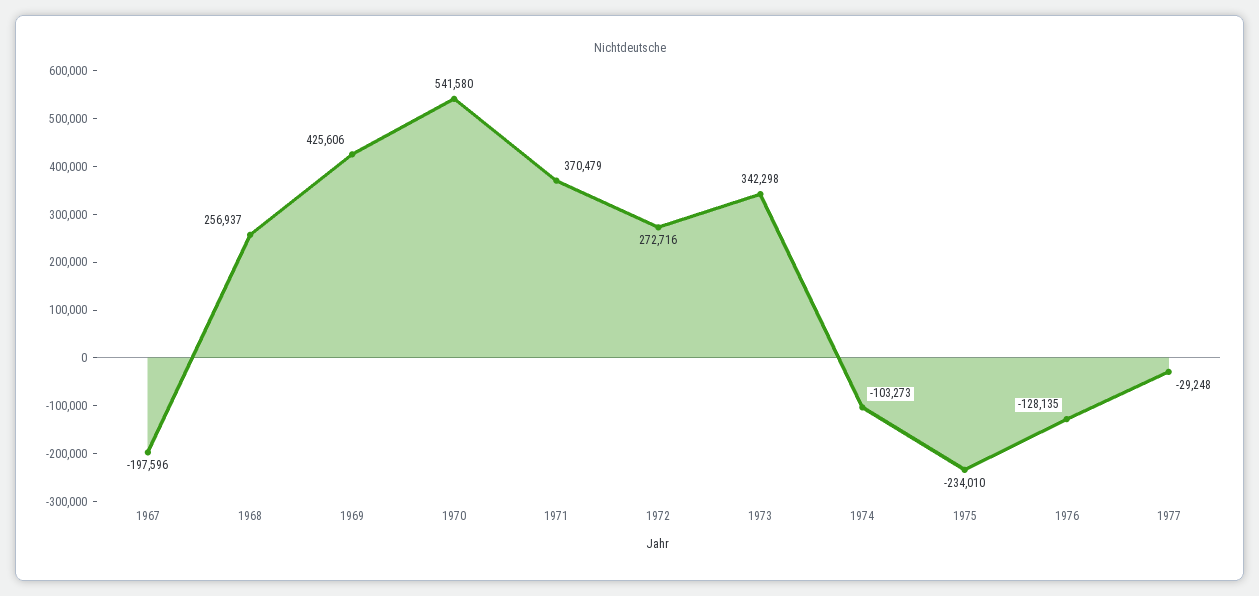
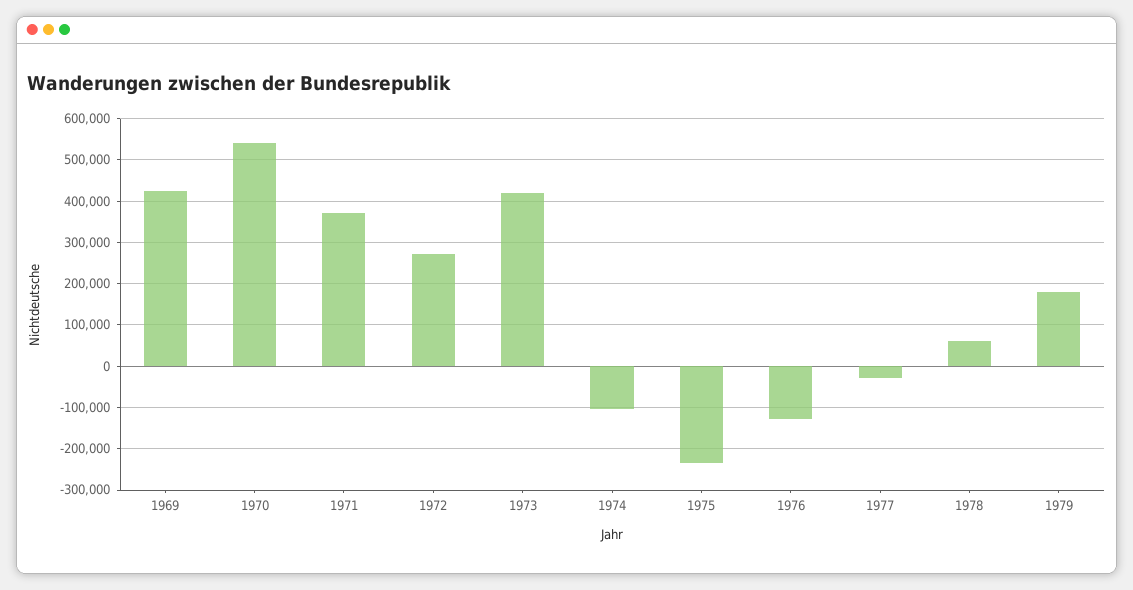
1967: -197596 -> none
1968: 256937 -> none
1973: 342298 -> 420000
1978: none -> 60000
1979: none -> 180000

